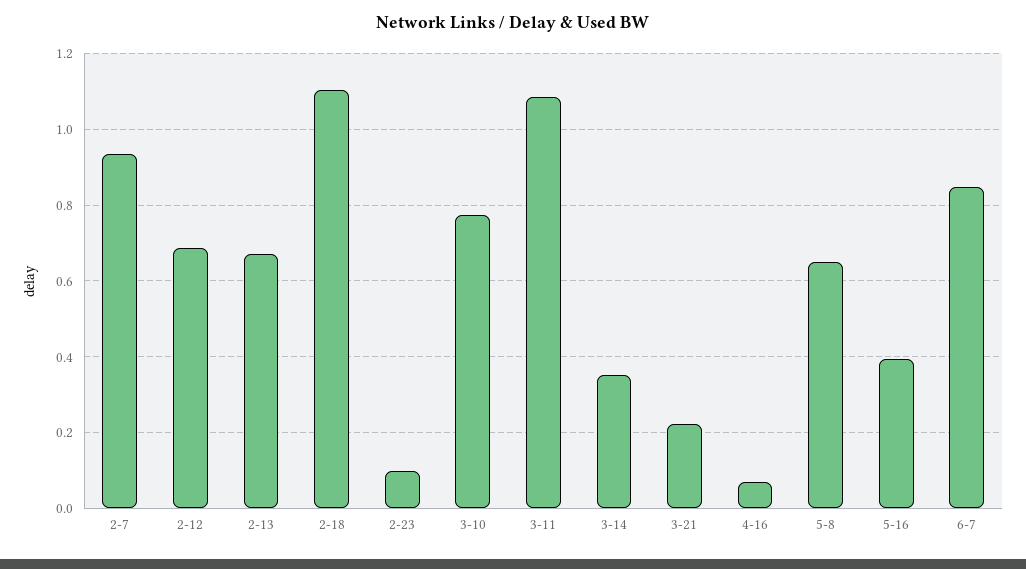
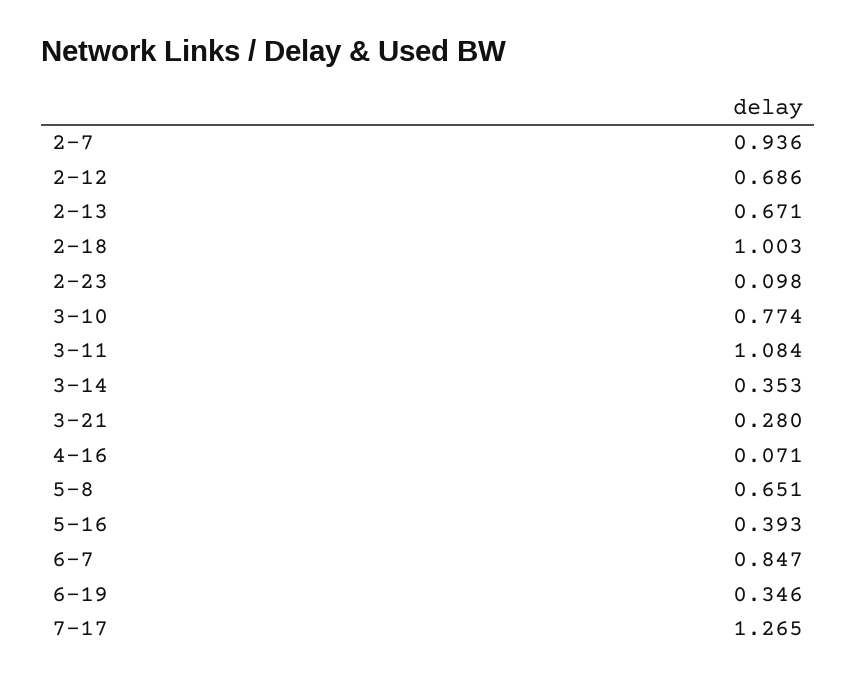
2-18: 1.1 -> 1.003
3-21: 0.22 -> 0.28
6-19: none -> 0.346
7-17: none -> 1.265

